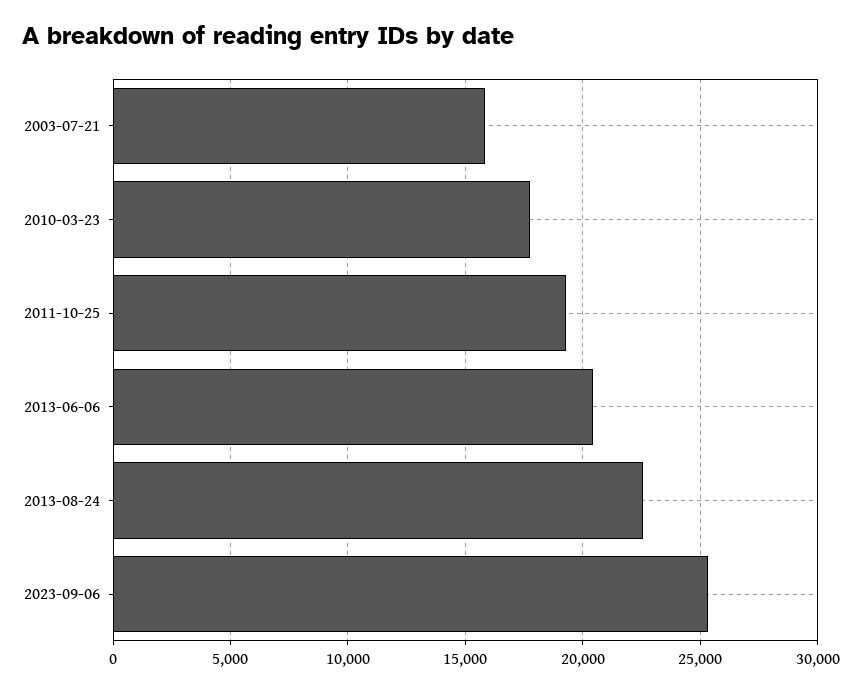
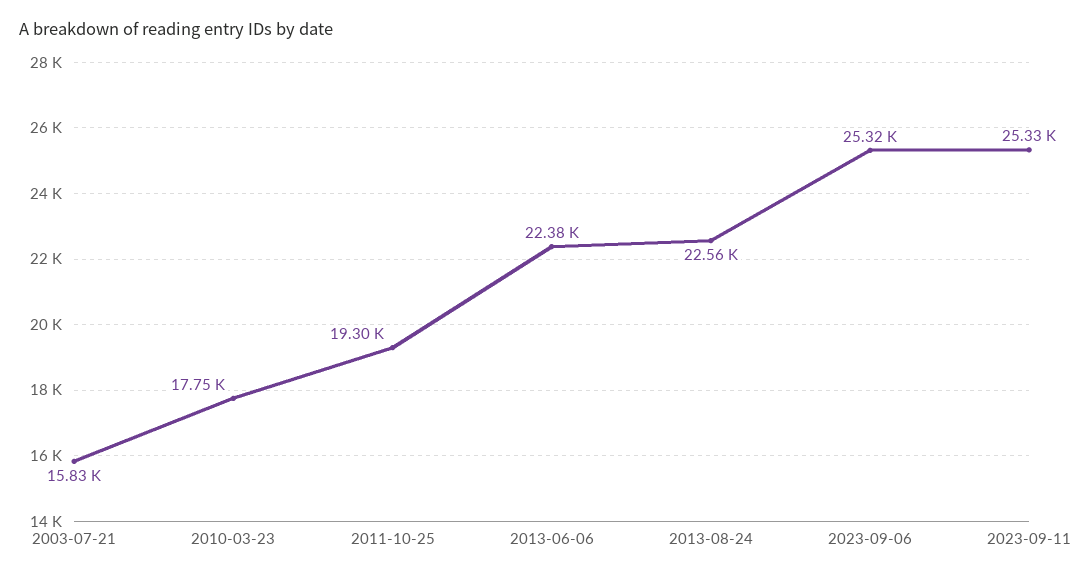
2013-06-06: 20500 -> 22380
2023-09-11: none -> 25330

